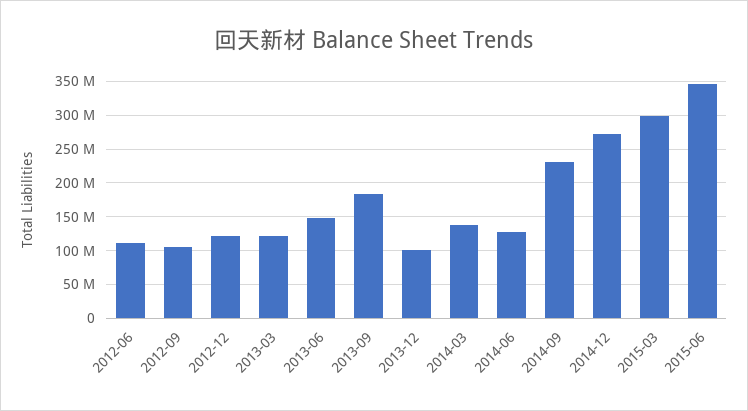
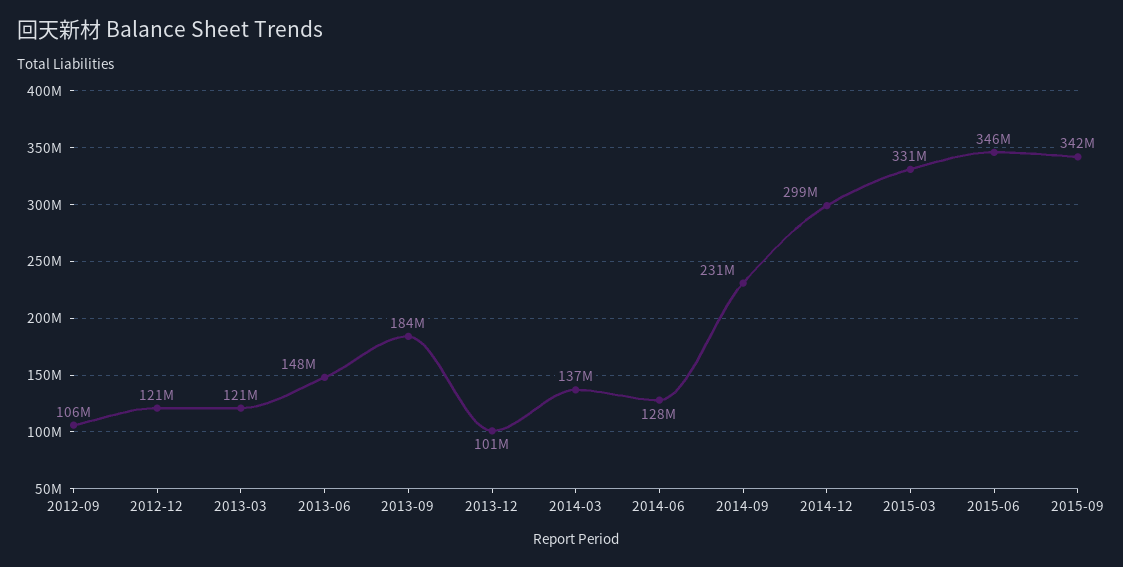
2012-06: 110000000 -> none
2014-12: 270000000 -> 299000000
2015-03: 300000000 -> 331000000
2015-09: none -> 342000000

